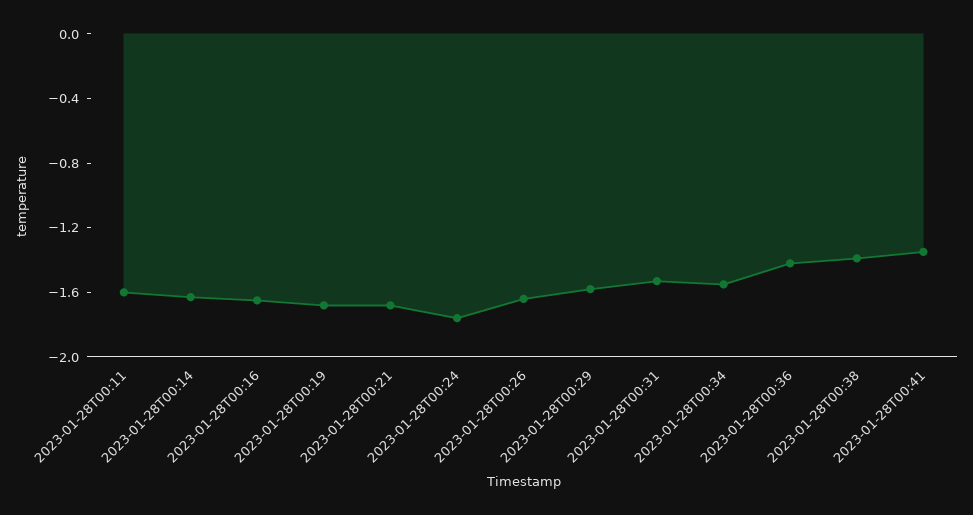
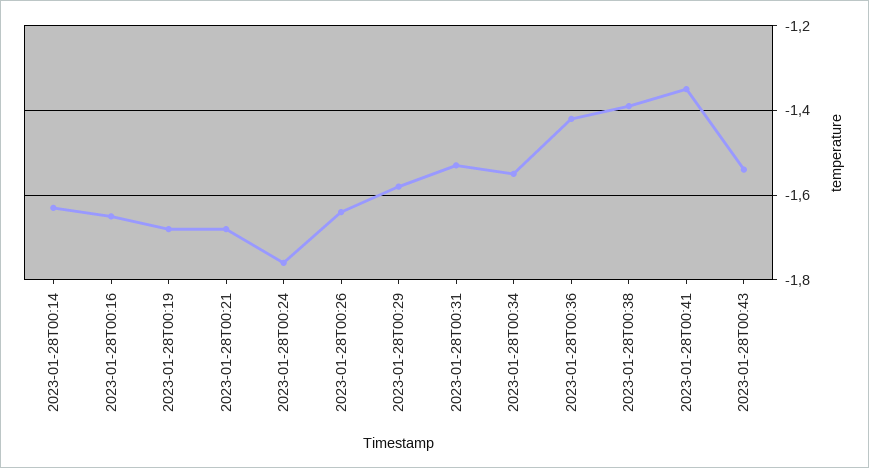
2023-01-28T00:11: -1.6 -> none
2023-01-28T00:43: none -> -1.55

